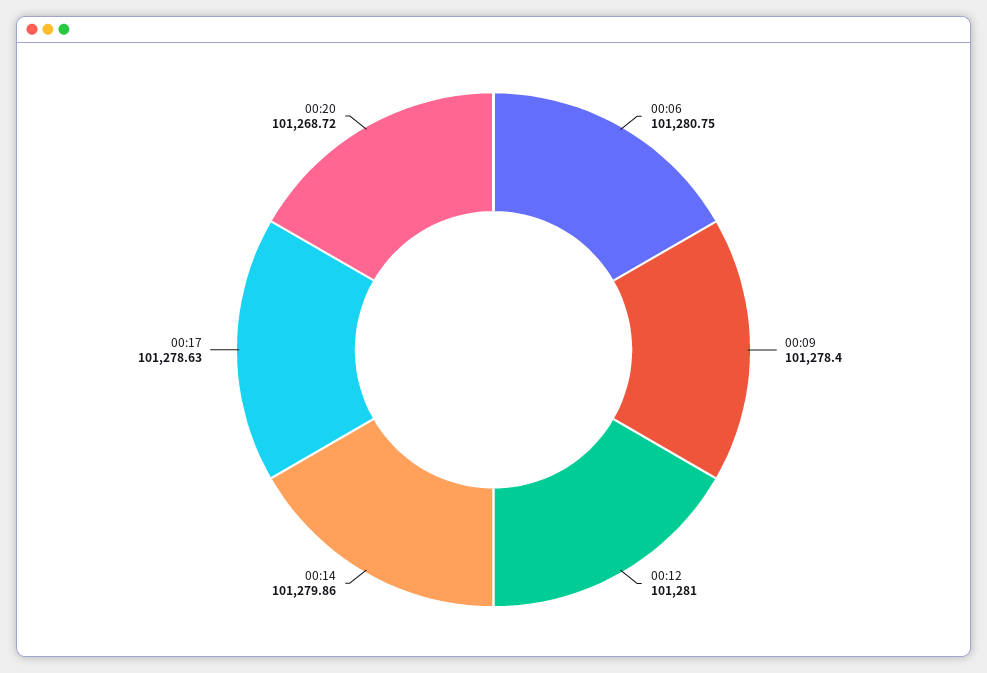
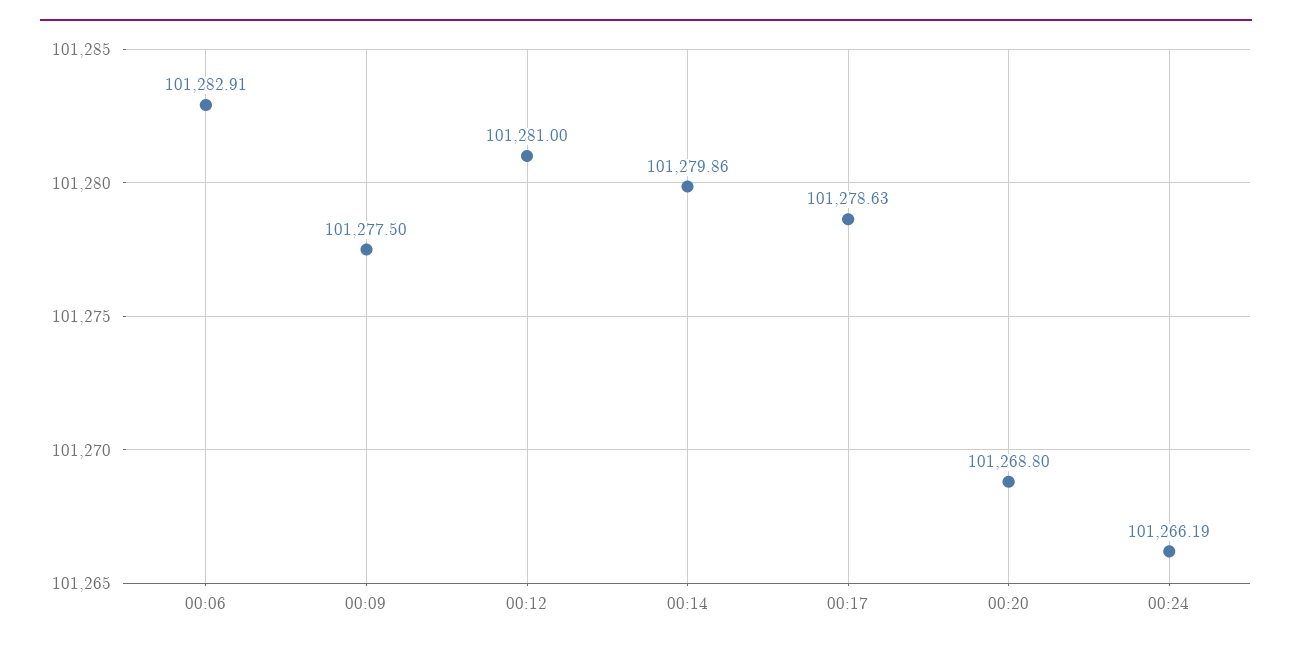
00:06: 101280.75 -> 101282.91
00:09: 101278.4 -> 101277.5
00:20: 101268.72 -> 101268.8
00:24: none -> 101266.19

